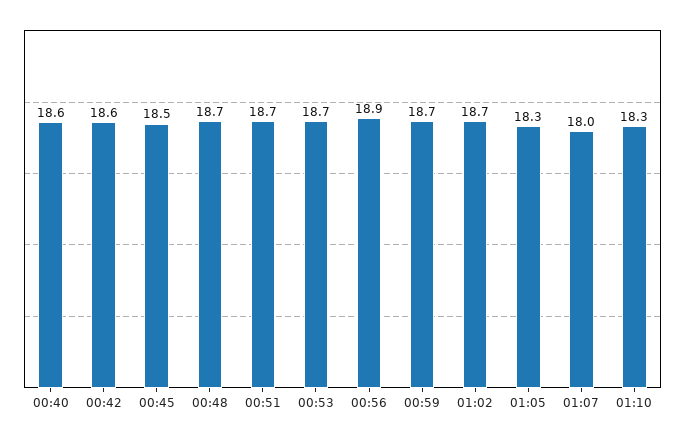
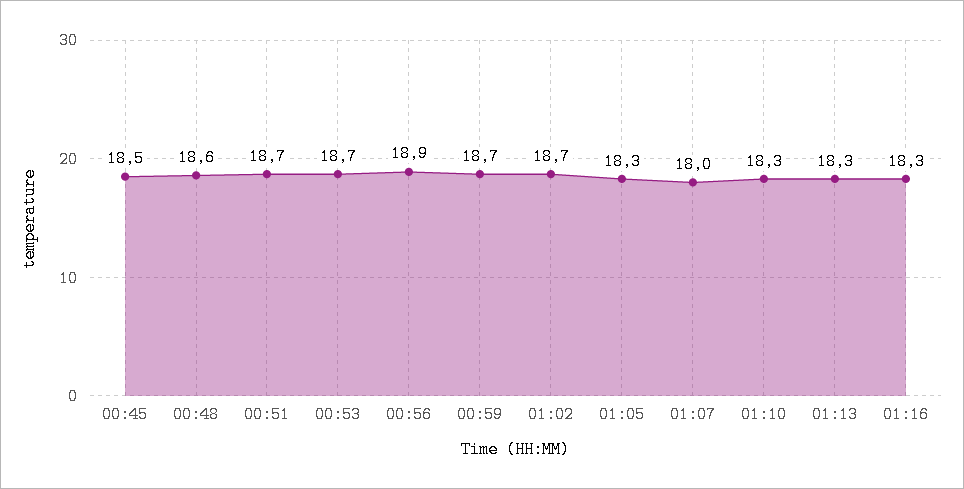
00:40: 18.6 -> none
00:42: 18.6 -> none
00:48: 18.7 -> 18.6
01:13: none -> 18.3
01:16: none -> 18.3

